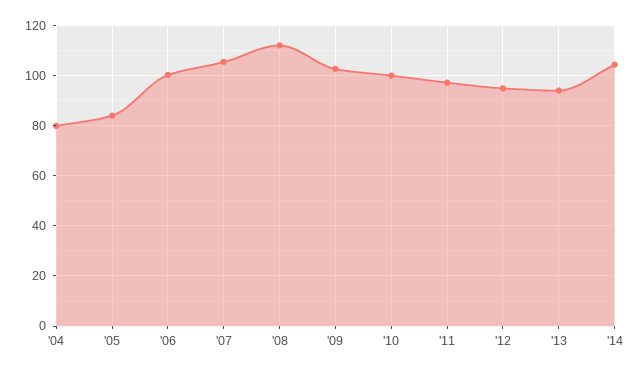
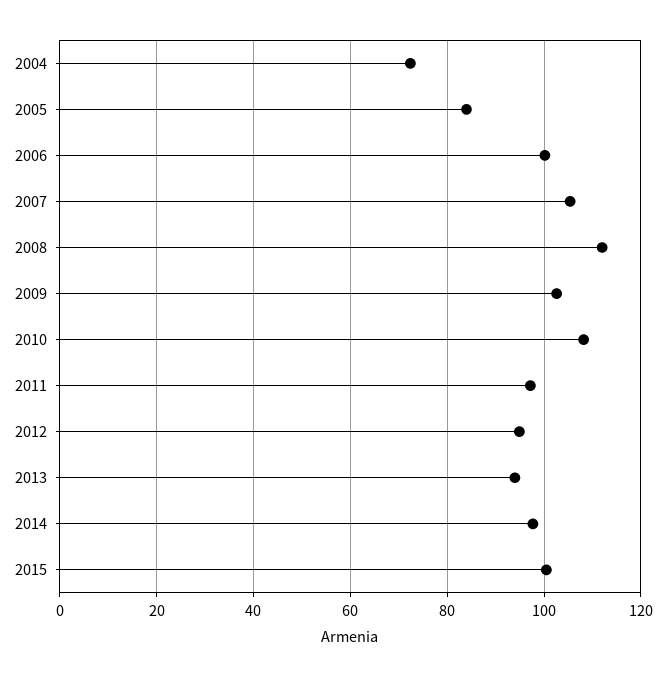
'04: 80 -> 72
'10: 100 -> 108
'14: 105 -> 98
2015: none -> 100

